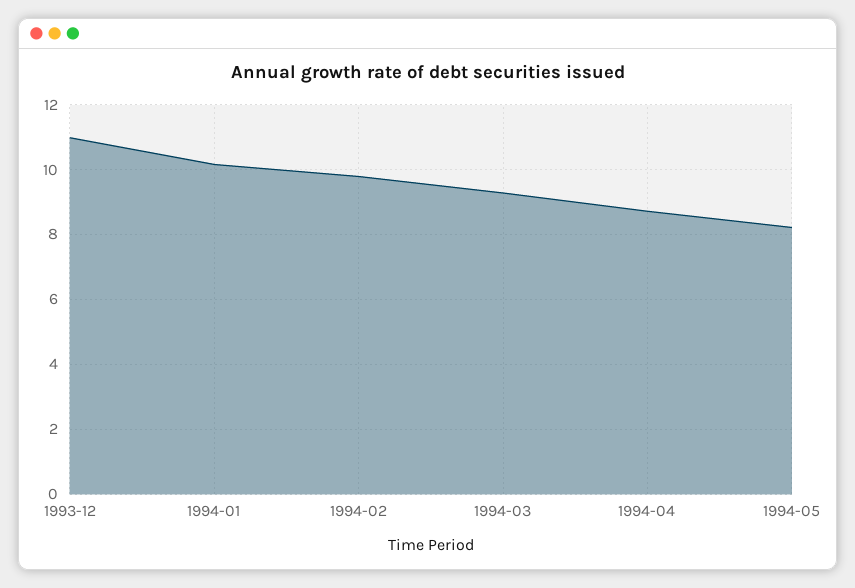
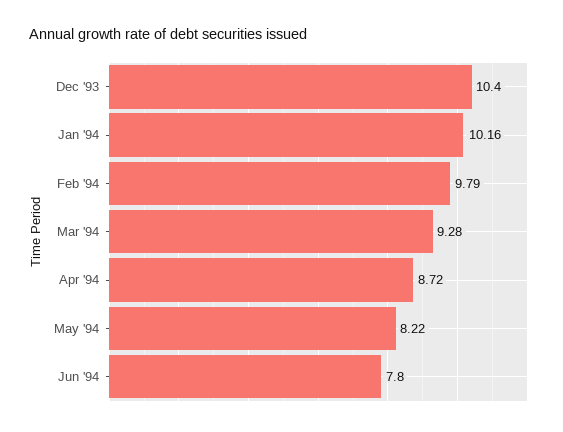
1993-12: 11 -> 10.4
Jun '94: none -> 7.8

